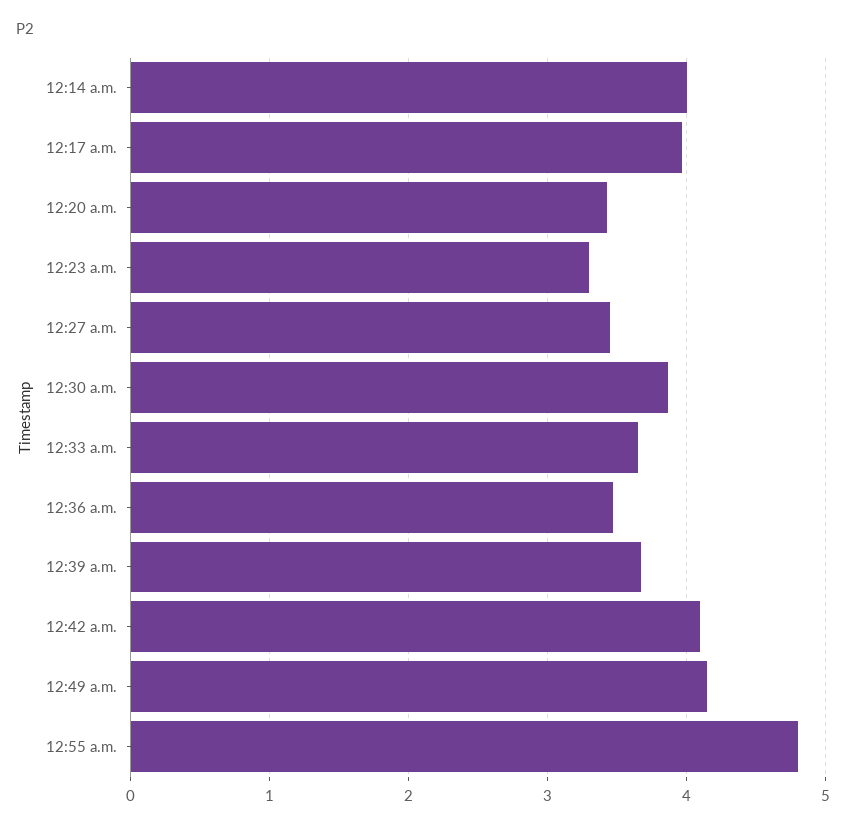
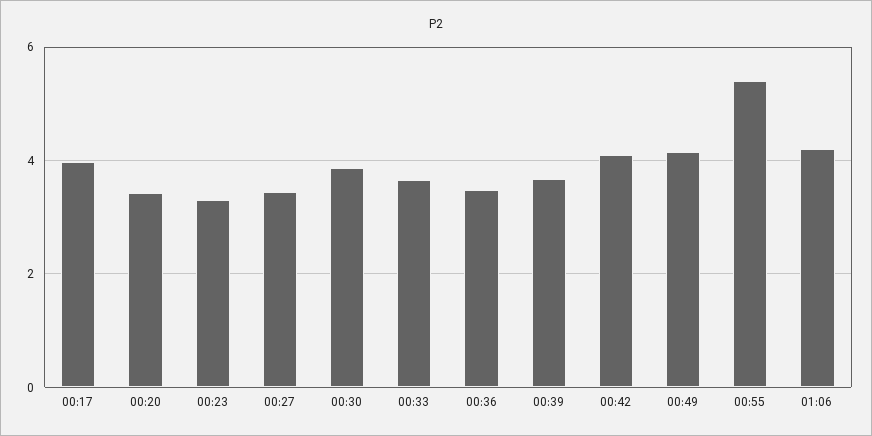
12:14 a.m.: 4 -> none
12:55 a.m.: 4.8 -> 5.4
01:06: none -> 4.2

